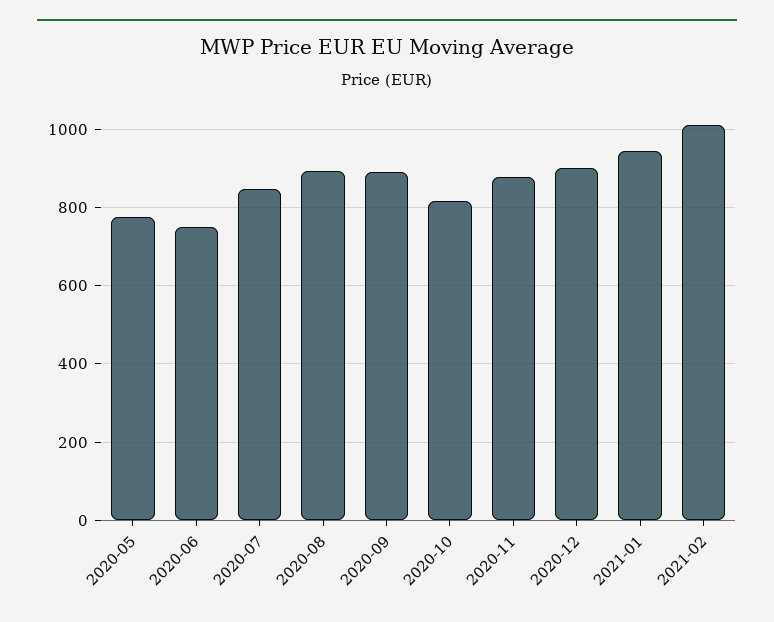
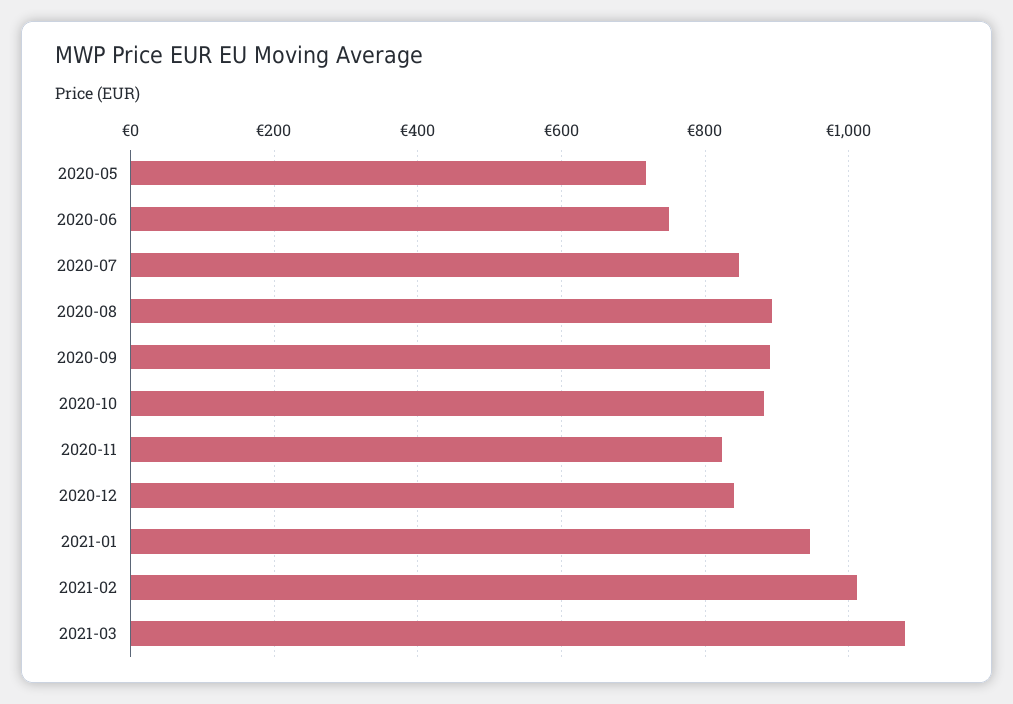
2020-05: 780 -> 720
2020-10: 820 -> 880
2020-11: 880 -> 820
2020-12: 900 -> 840
2021-03: none -> 1080

